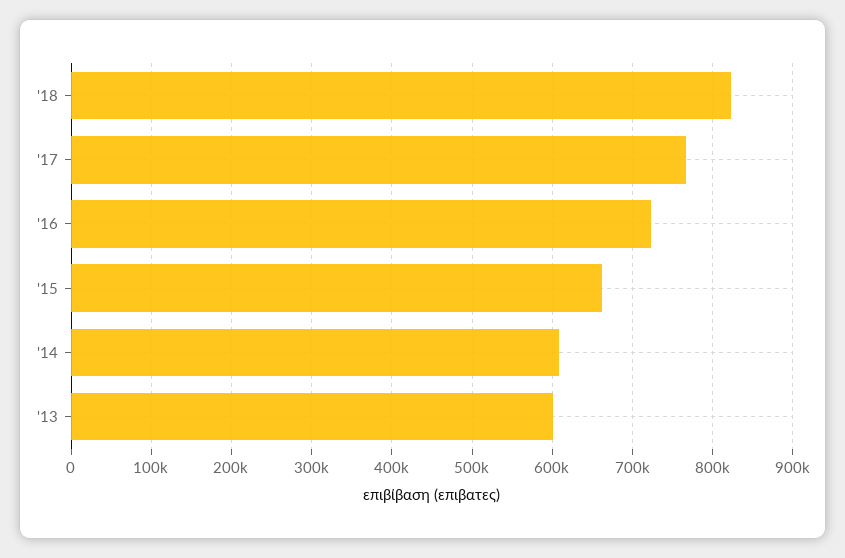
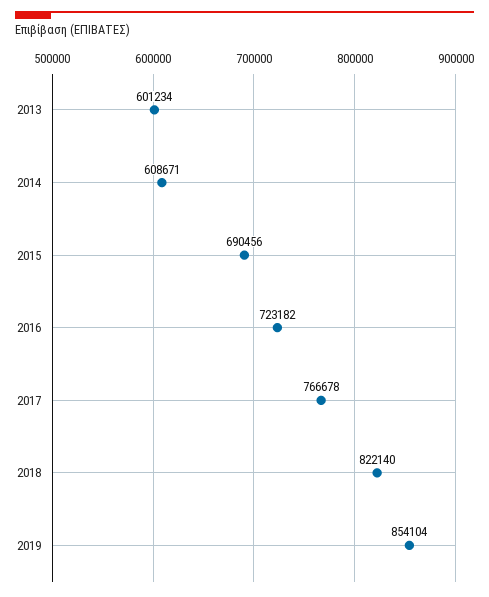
'15: 660000 -> 690456
2019: none -> 854104

